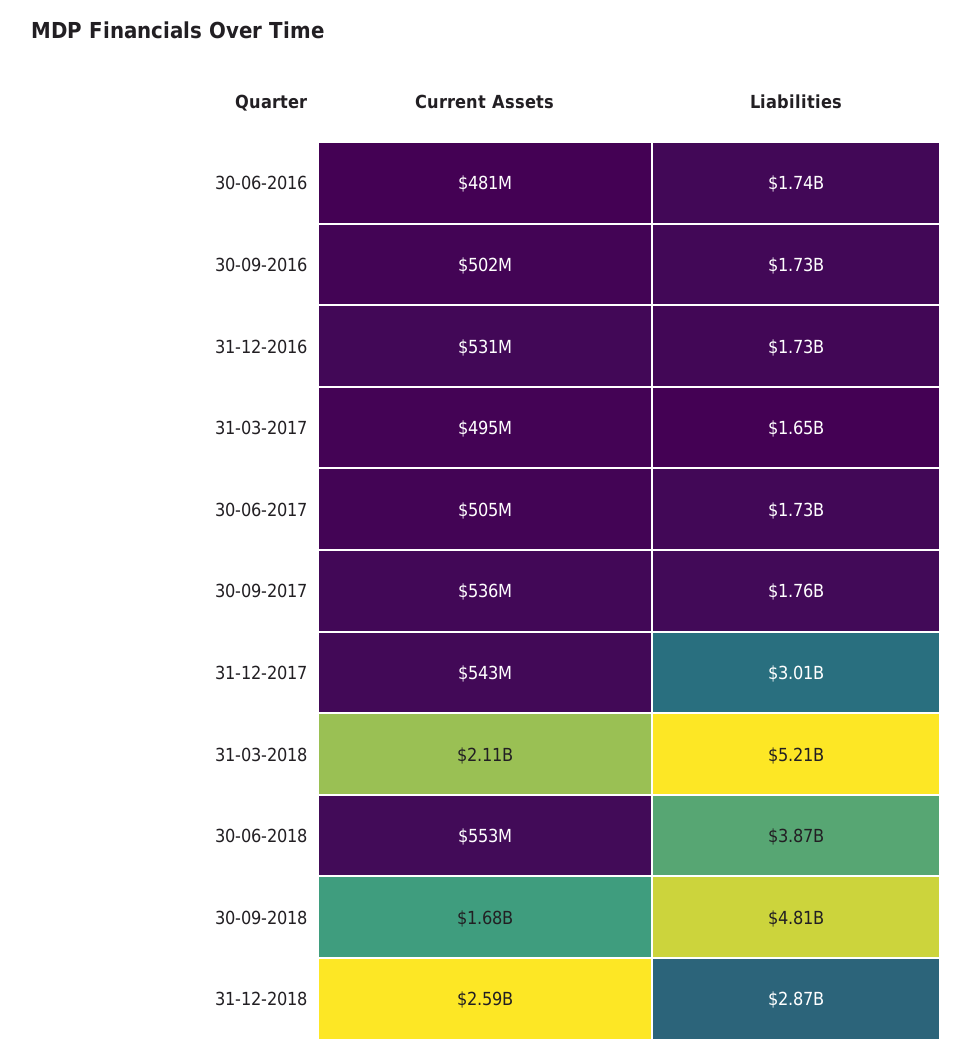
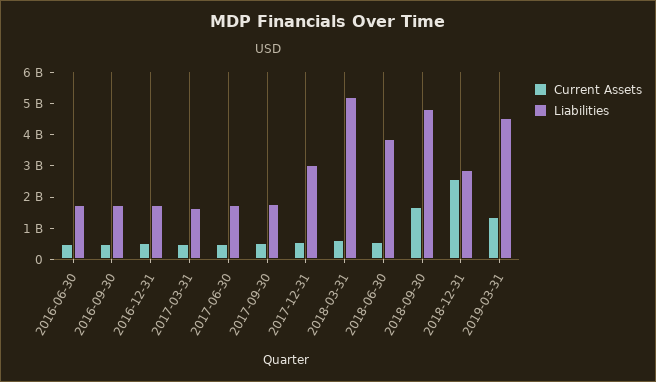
Current Assets, 31-03-2018: 2110000000 -> 500000000
Current Assets, 2019-03-31: none -> 1500000000
Liabilities, 2019-03-31: none -> 4500000000

